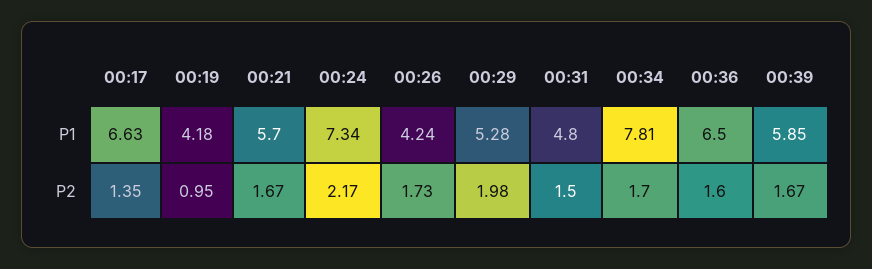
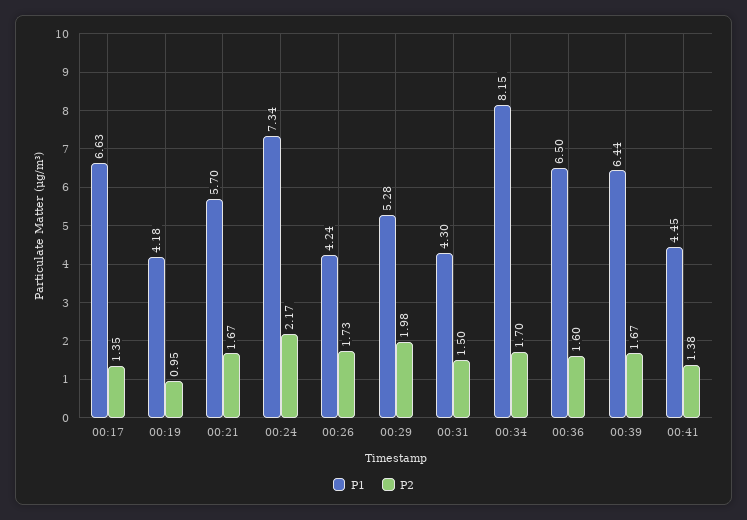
P1, 00:31: 4.8 -> 4.3
P1, 00:34: 7.81 -> 8.15
P1, 00:39: 5.85 -> 6.44
P1, 00:41: none -> 4.45
P2, 00:41: none -> 1.38

